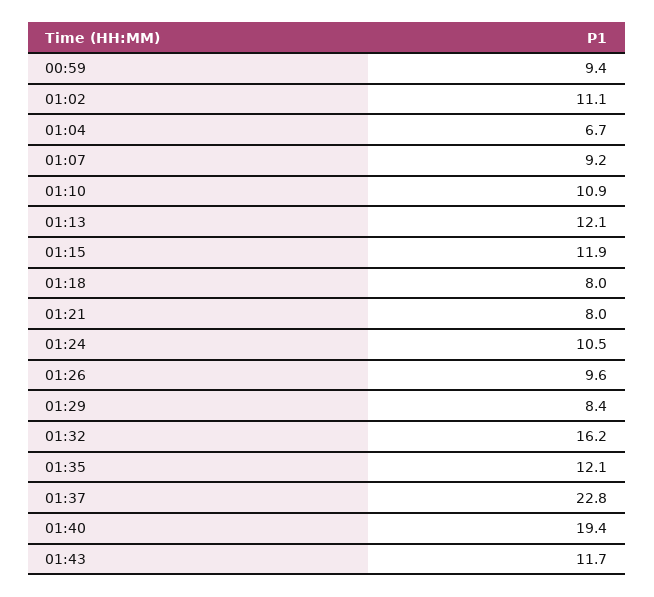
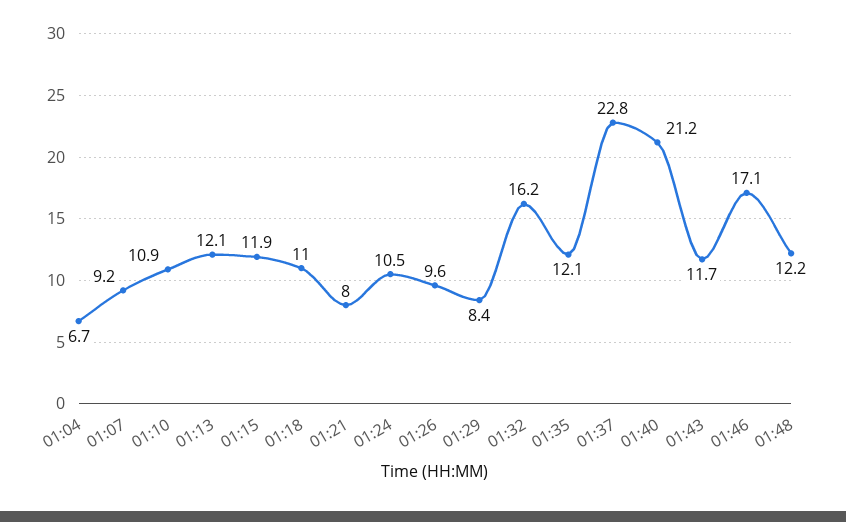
00:59: 9.4 -> none
01:02: 11.1 -> none
01:18: 8 -> 11
01:40: 19.4 -> 21.2
01:46: none -> 17.1
01:48: none -> 12.2

